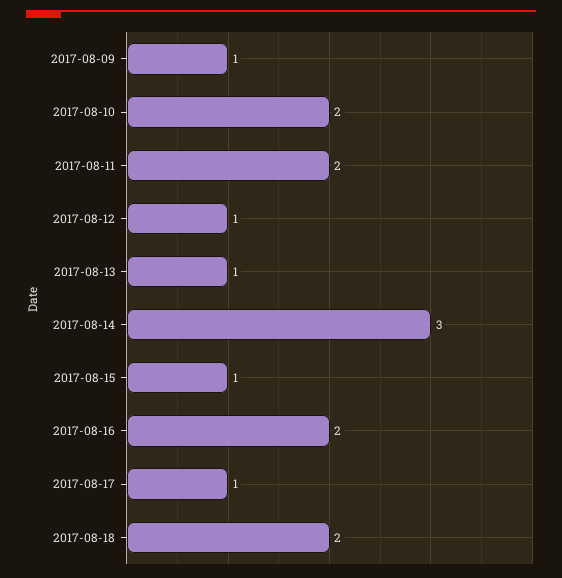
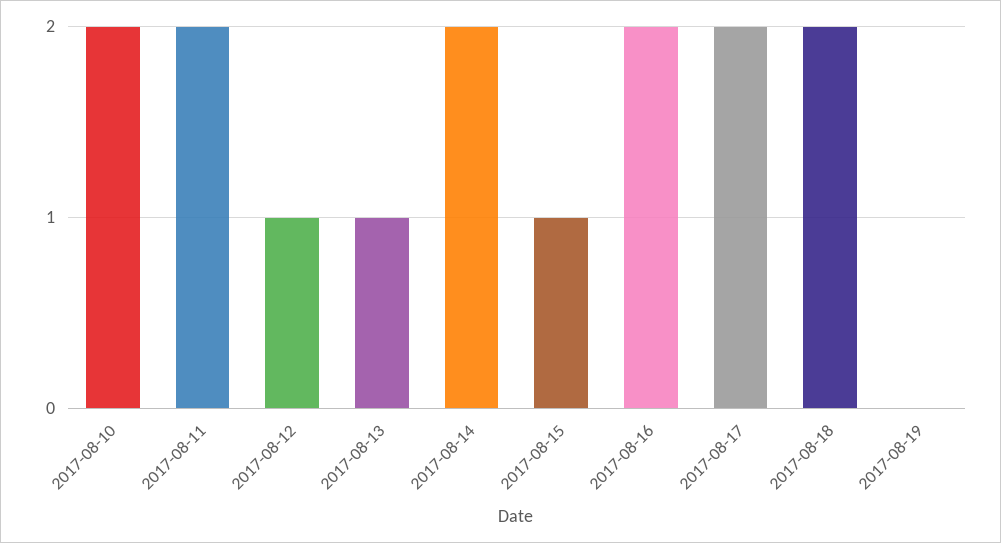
2017-08-09: 1 -> none
2017-08-14: 3 -> 2
2017-08-17: 1 -> 2
2017-08-19: none -> 0

